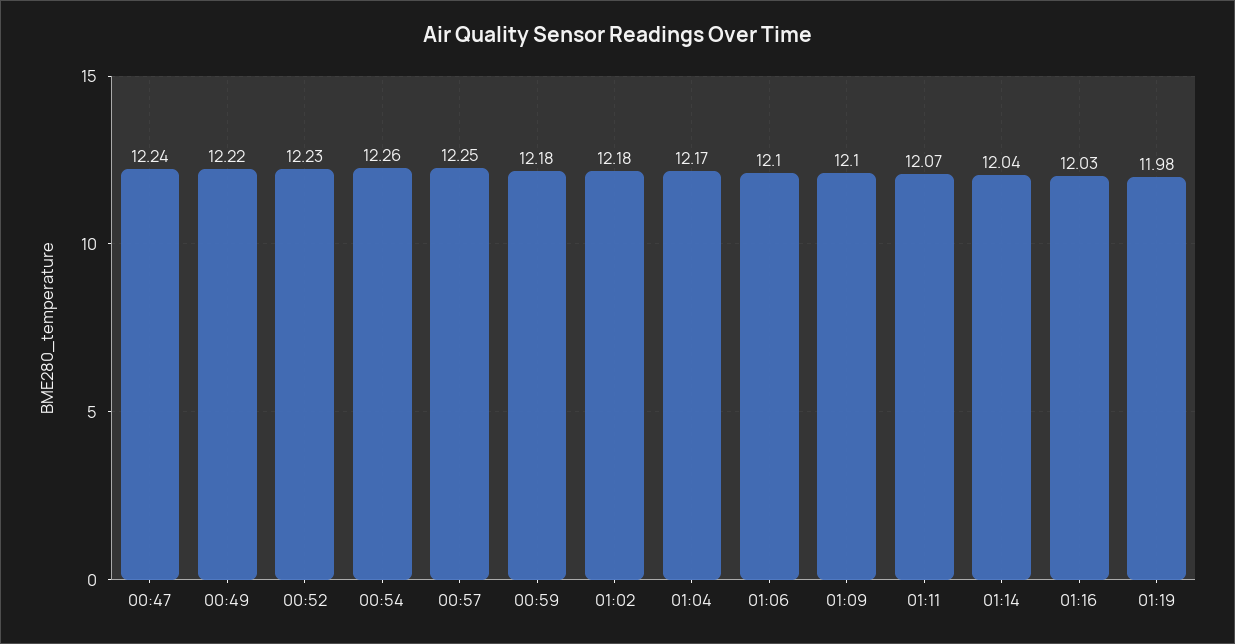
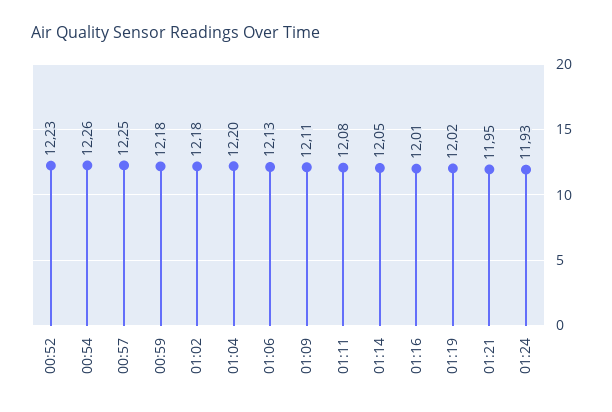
00:47: 12.24 -> none
00:49: 12.22 -> none
01:04: 12.17 -> 12.2
01:06: 12.1 -> 12.13
01:09: 12.1 -> 12.11
01:11: 12.07 -> 12.08
01:14: 12.04 -> 12.05
01:16: 12.03 -> 12.01
01:19: 11.98 -> 12.02
01:21: none -> 11.95
01:24: none -> 11.93

